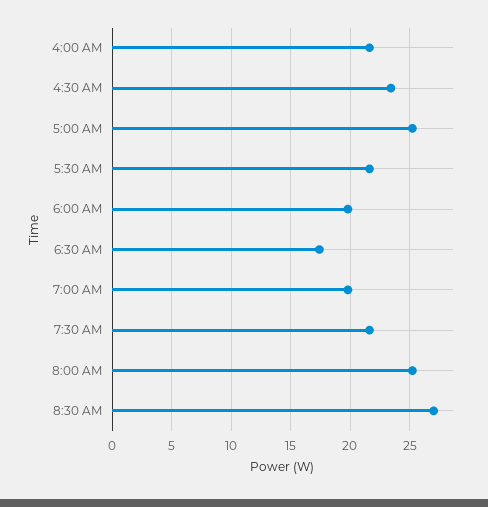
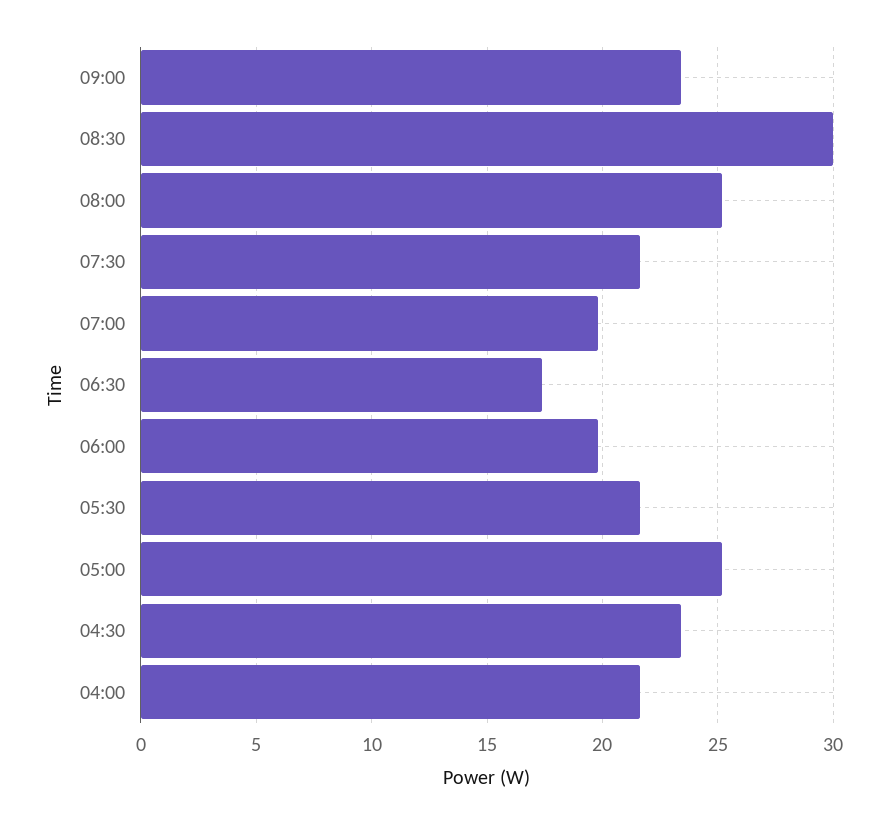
8:30 AM: 27 -> 30
09:00: none -> 23.5

